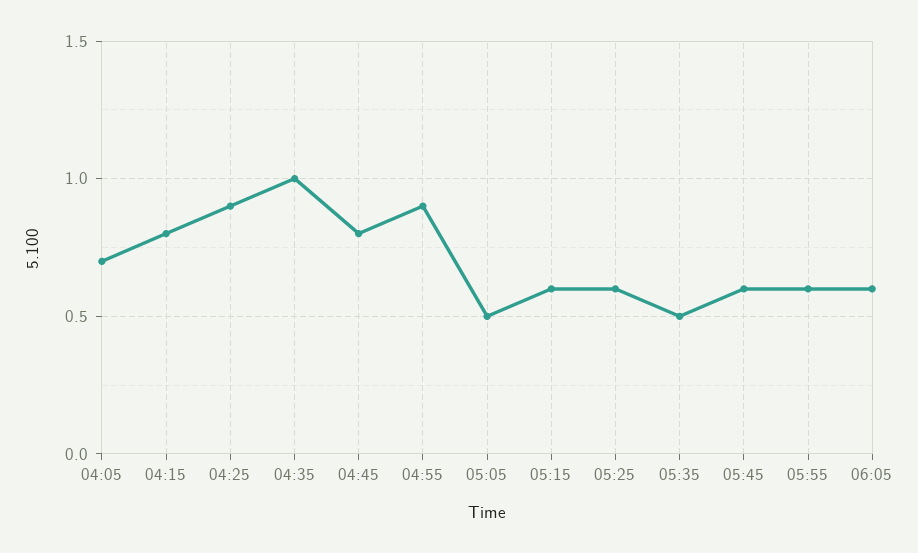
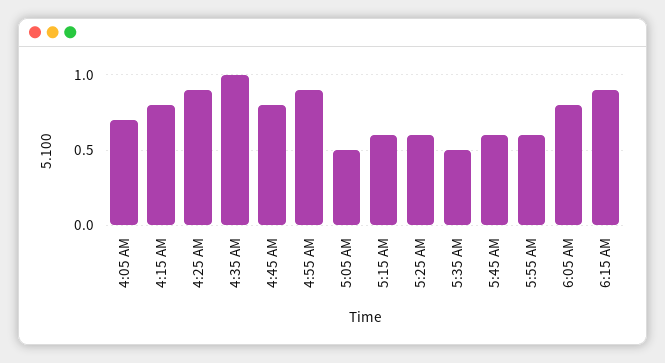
06:05: 0.6 -> 0.8
6:15 AM: none -> 0.9

